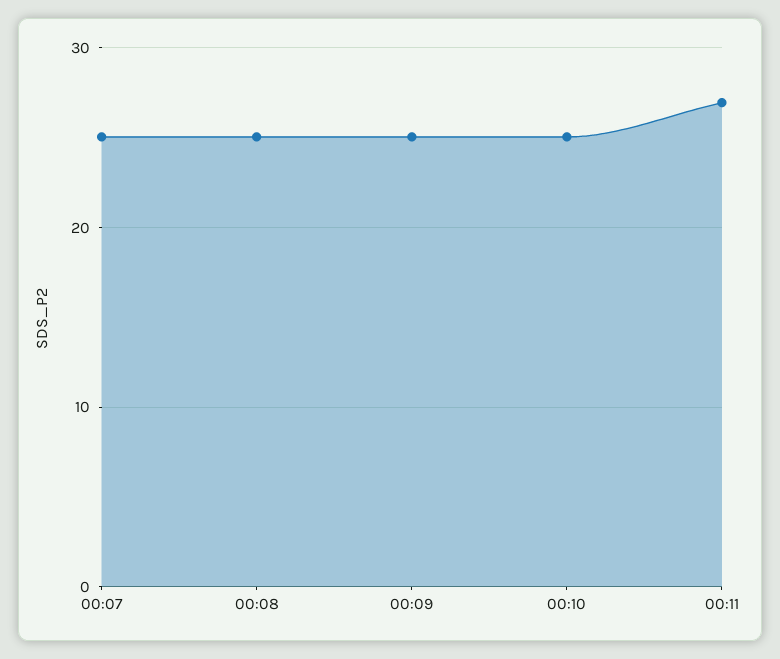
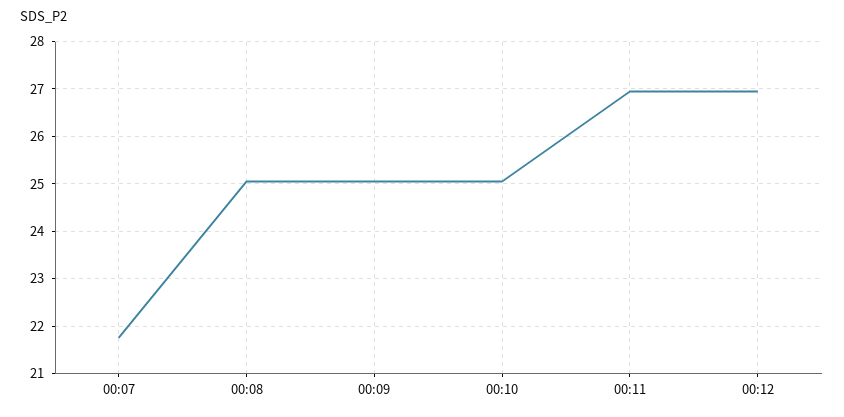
00:07: 25 -> 21.8
00:12: none -> 27

